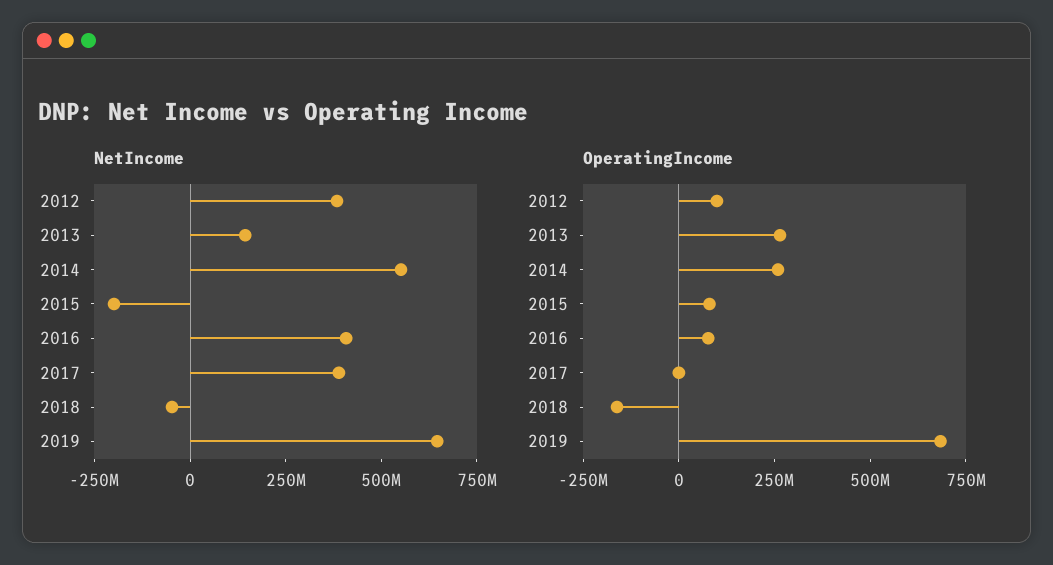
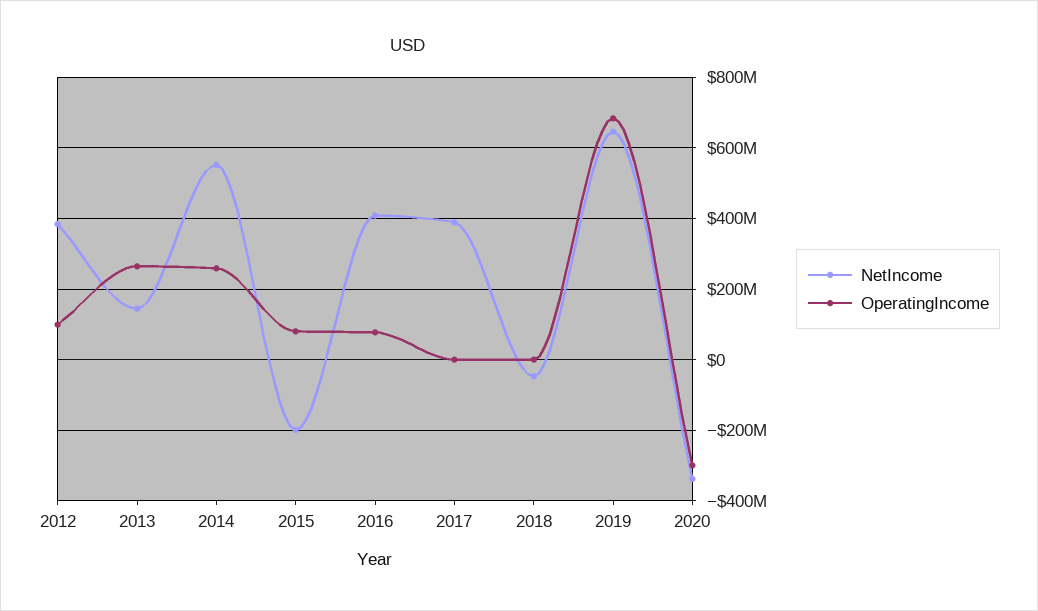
OperatingIncome, 2018: -150000000 -> 0
NetIncome, 2020: none -> -340000000
OperatingIncome, 2020: none -> -300000000

